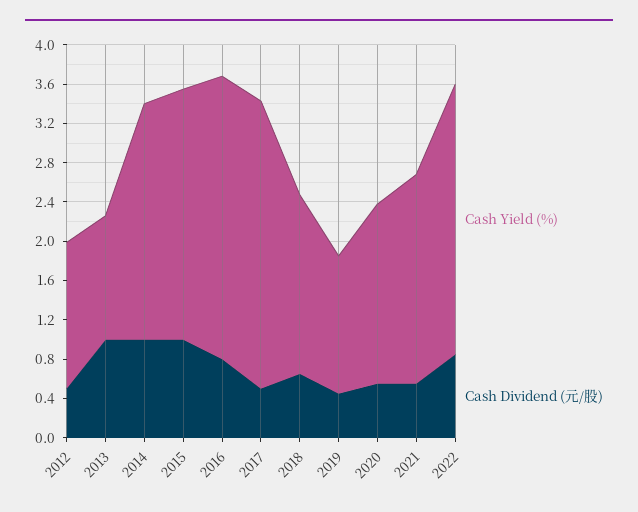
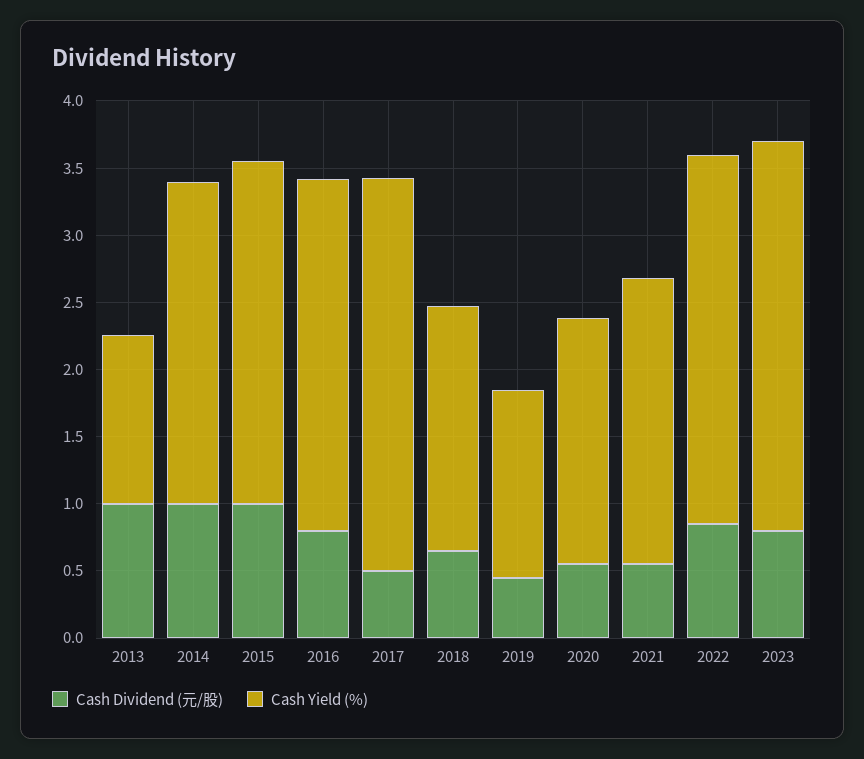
Cash Yield (%), 2012: 1.5 -> none
Cash Dividend (元/股), 2012: 0.5 -> none
Cash Yield (%), 2016: 2.9 -> 2.6
Cash Dividend (元/股), 2023: none -> 0.8
Cash Yield (%), 2023: none -> 2.9

